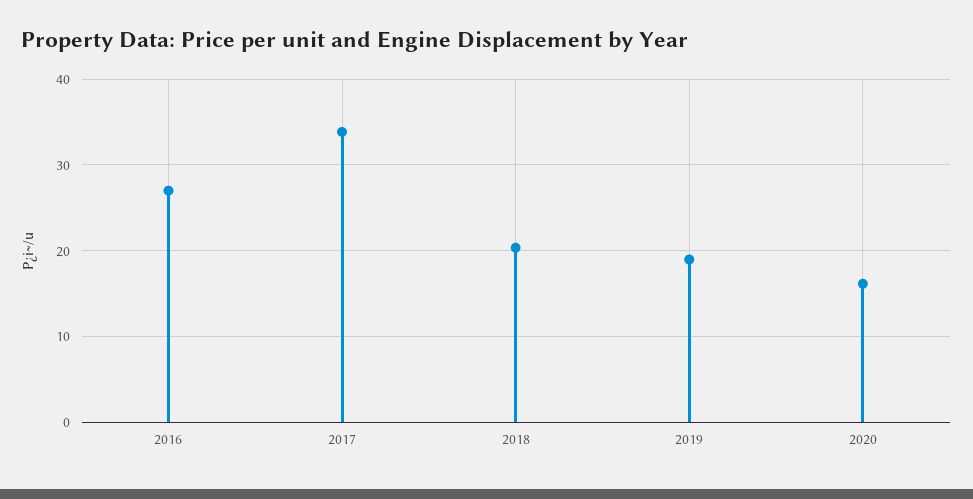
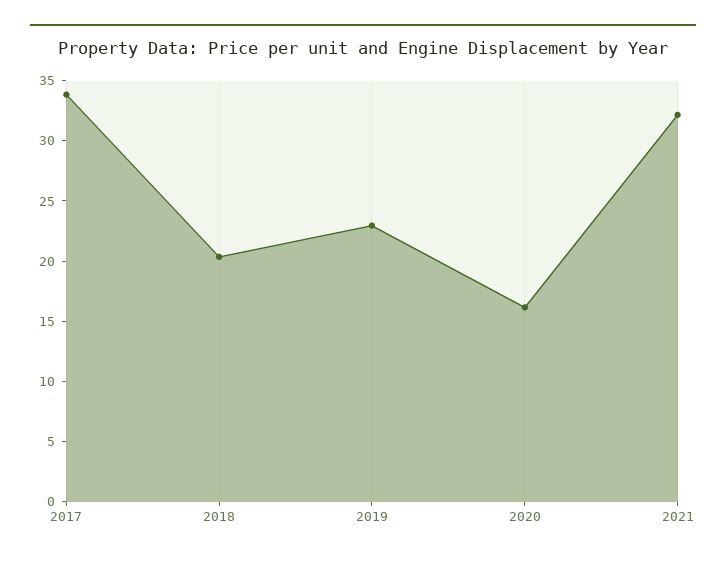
2016: 27 -> none
2019: 19 -> 23
2021: none -> 32

